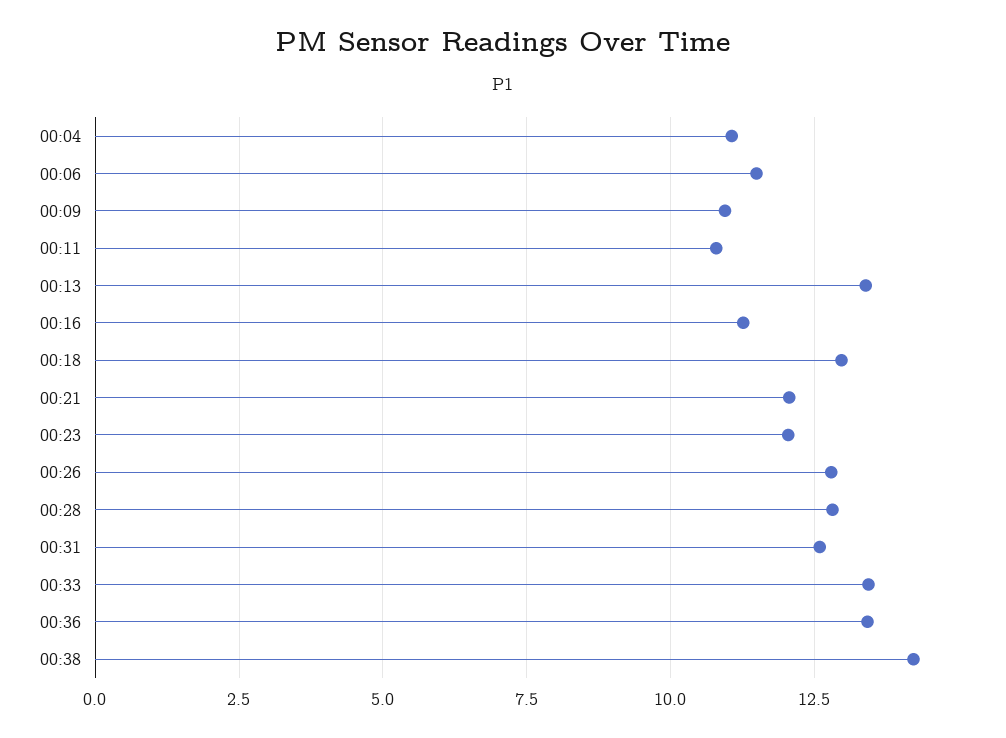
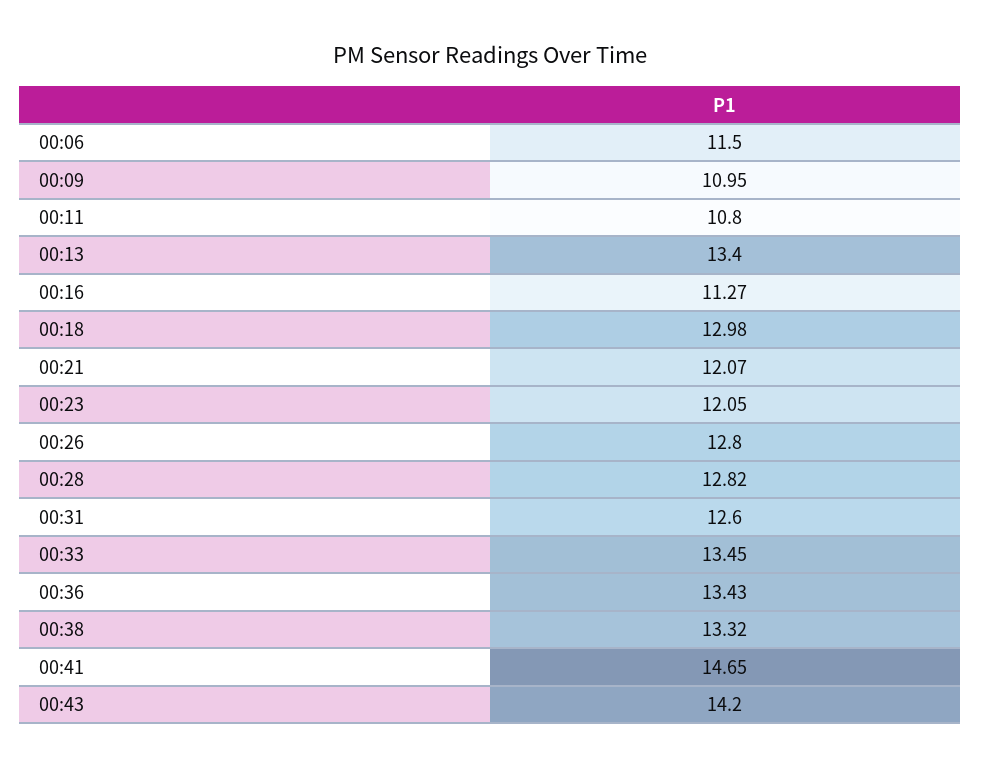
00:04: 11 -> none
00:38: 14.25 -> 13.32
00:41: none -> 14.65
00:43: none -> 14.2

